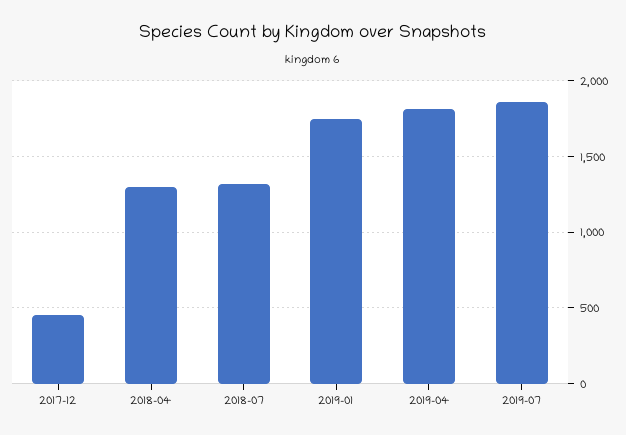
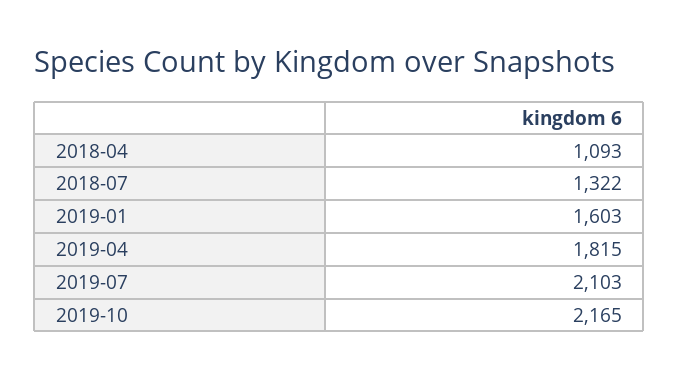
2017-12: 450 -> none
2018-04: 1300 -> 1093
2019-01: 1750 -> 1603
2019-07: 1850 -> 2103
2019-10: none -> 2165

